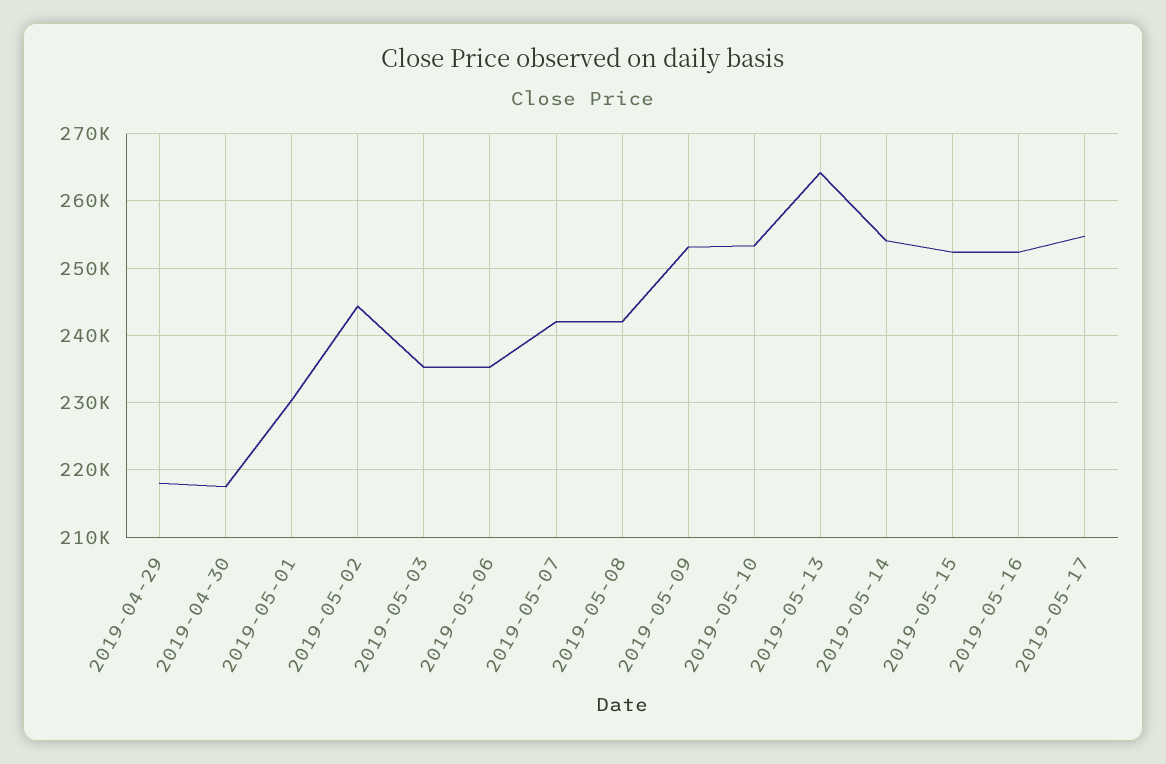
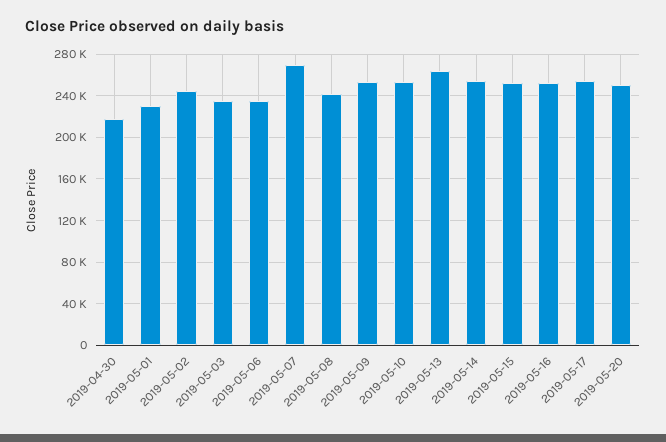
2019-04-29: 218000 -> none
2019-05-07: 242000 -> 270000
2019-05-20: none -> 250000

